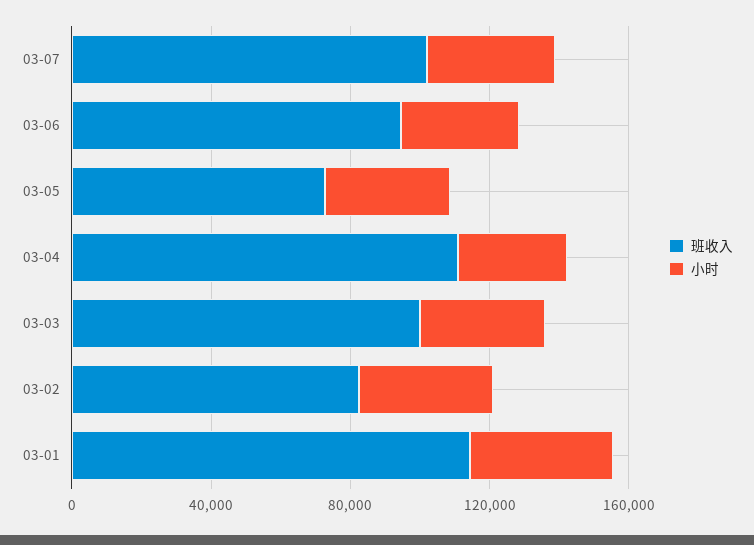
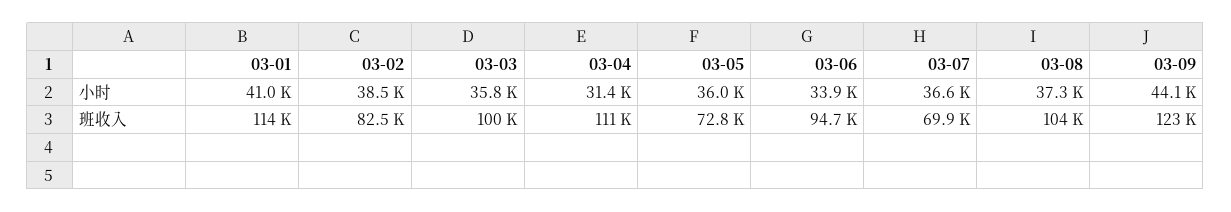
班收入, 03-07: 100000 -> 69900
小时, 03-08: none -> 37300
小时, 03-09: none -> 44100
班收入, 03-08: none -> 104000
班收入, 03-09: none -> 123000

